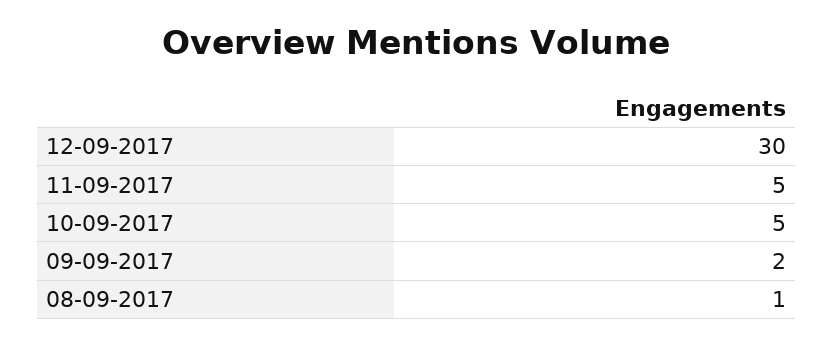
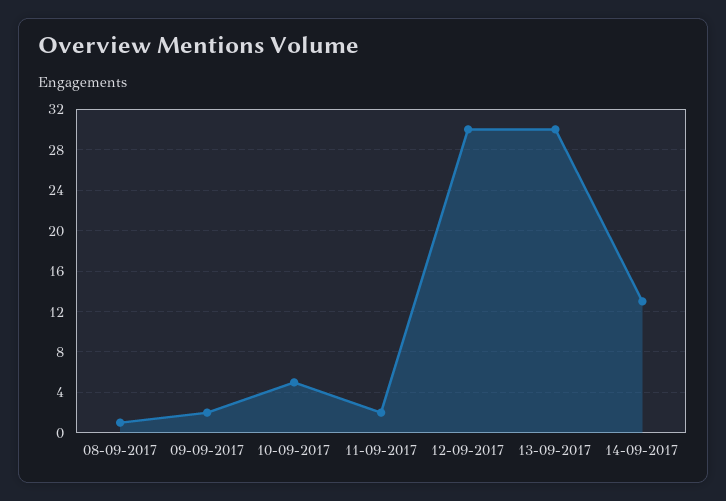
11-09-2017: 5 -> 2
13-09-2017: none -> 30
14-09-2017: none -> 13

